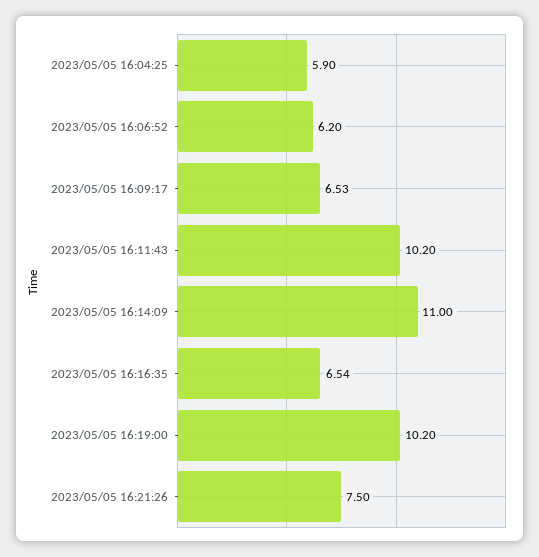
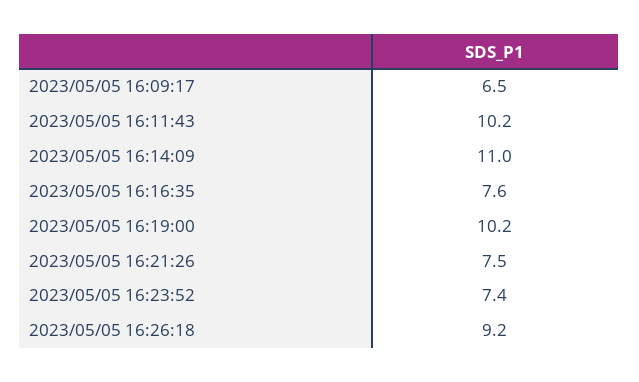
2023/05/05 16:04:25: 5.9 -> none
2023/05/05 16:06:52: 6.2 -> none
2023/05/05 16:16:35: 6.54 -> 7.6
2023/05/05 16:23:52: none -> 7.4
2023/05/05 16:26:18: none -> 9.2

